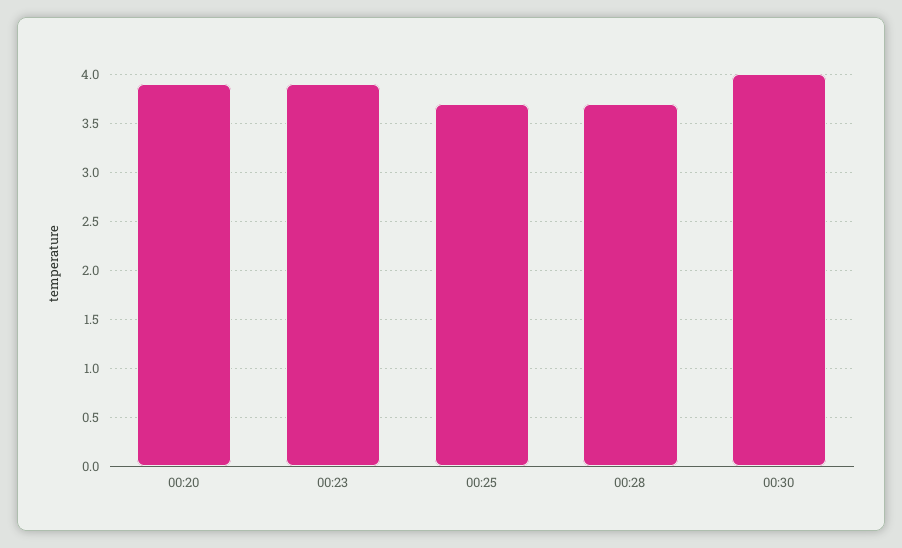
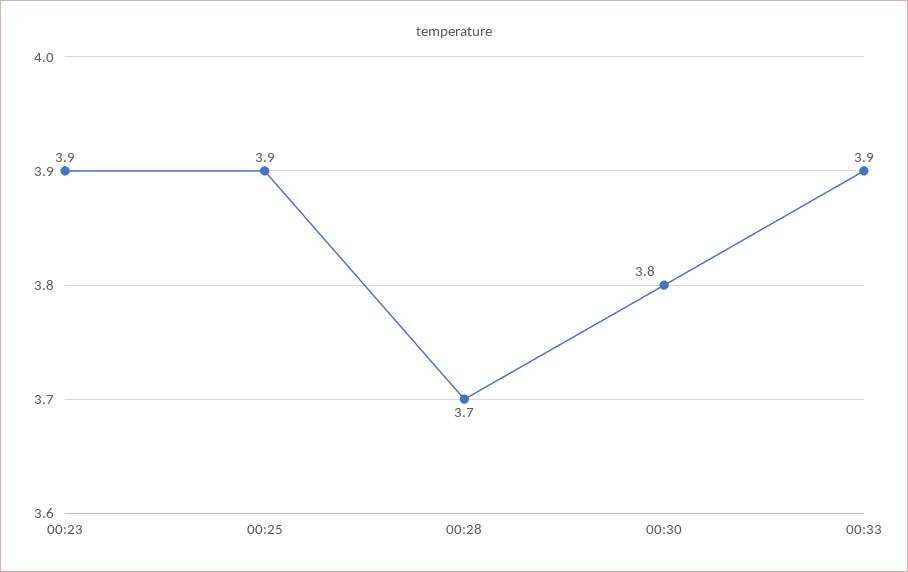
00:20: 3.9 -> none
00:25: 3.7 -> 3.9
00:30: 4 -> 3.8
00:33: none -> 3.9

